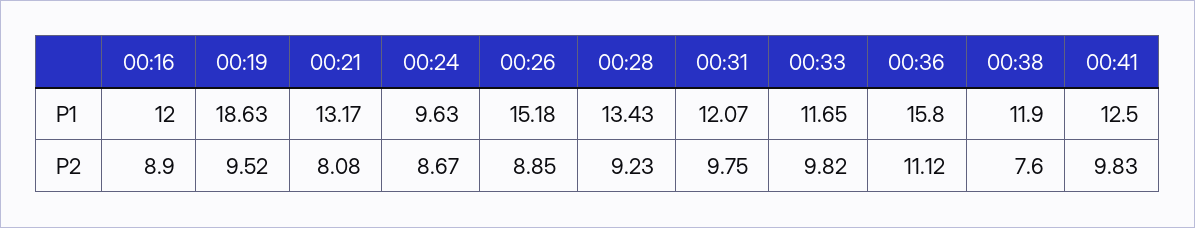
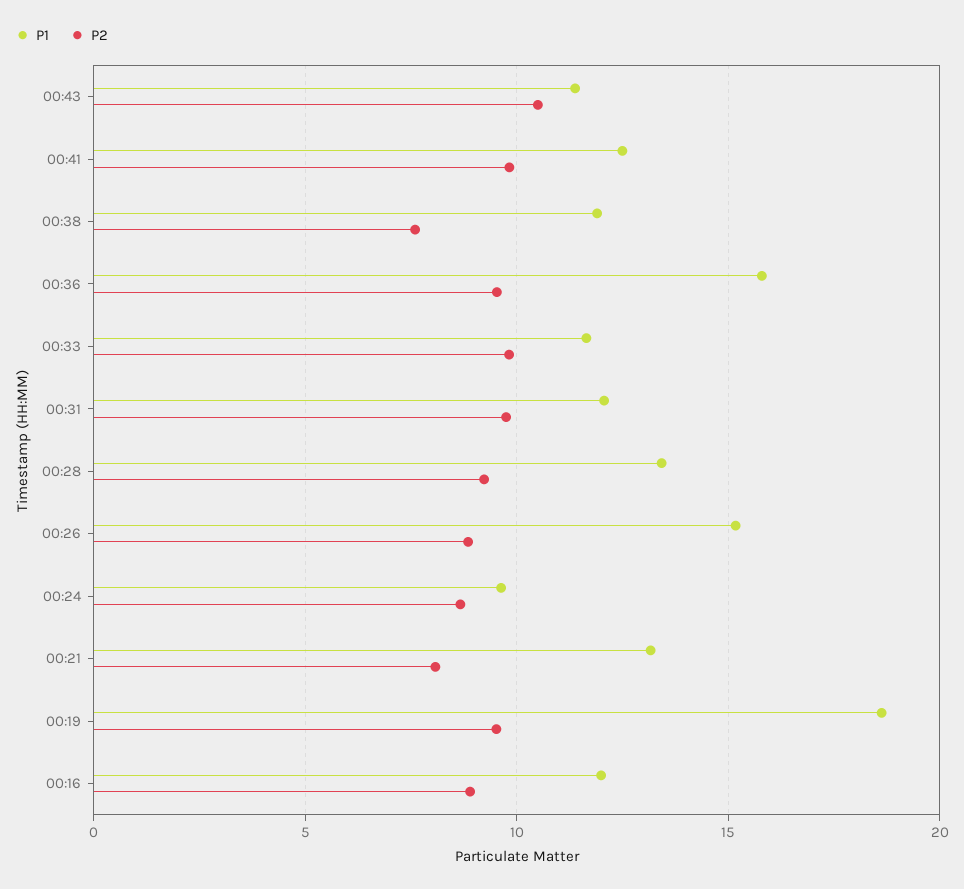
P2, 00:36: 11.12 -> 9.5
P1, 00:43: none -> 11.5
P2, 00:43: none -> 10.5

